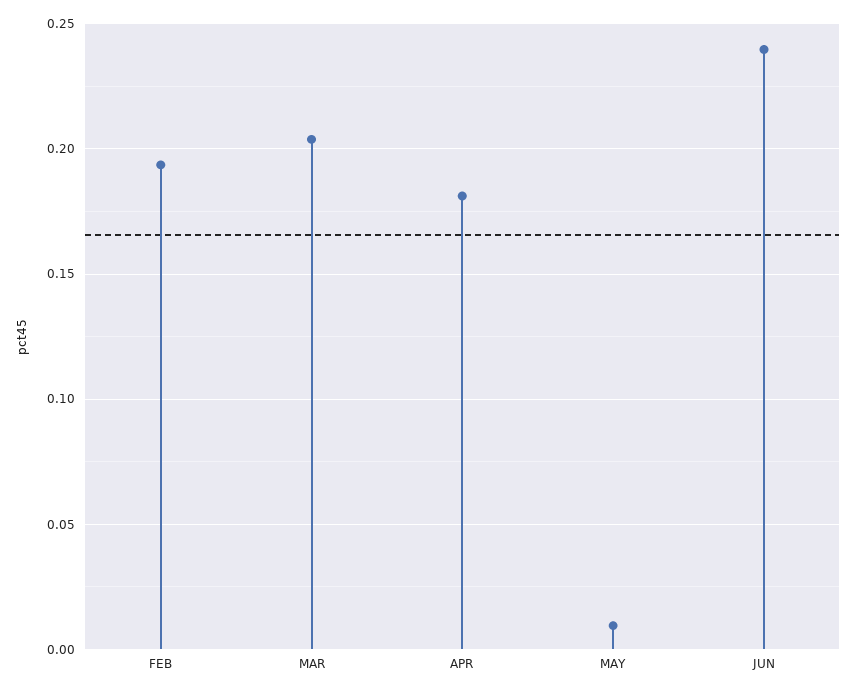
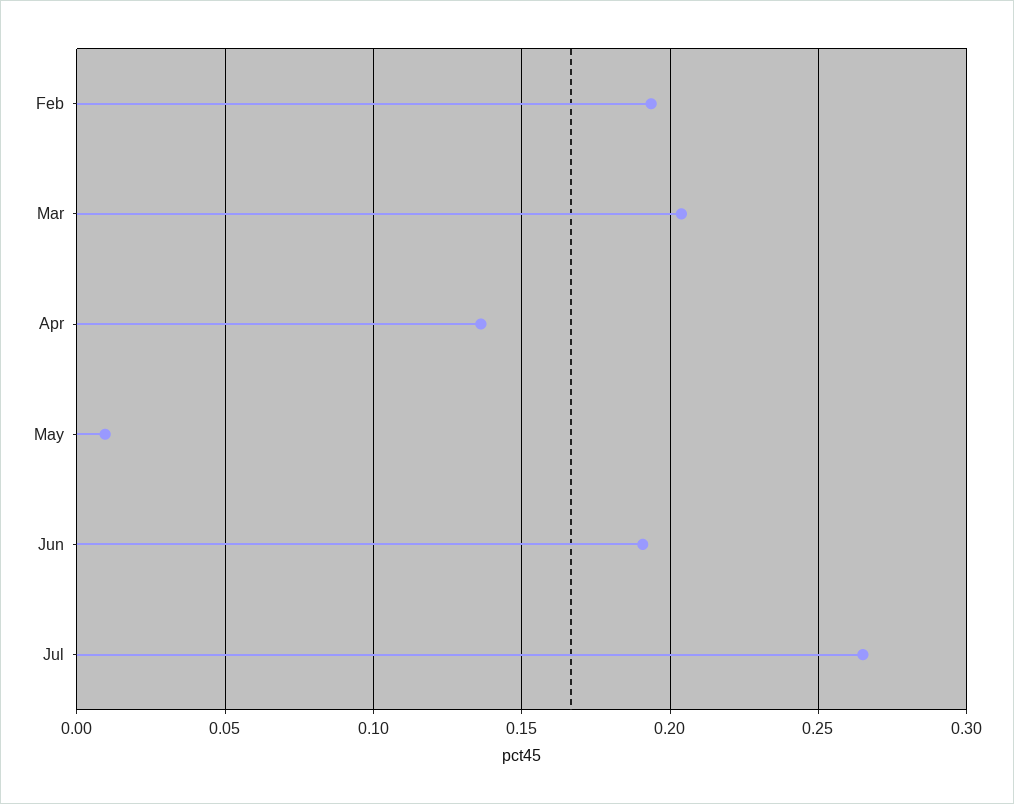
APR: 0.18 -> 0.135
JUN: 0.24 -> 0.19
Jul: none -> 0.265

